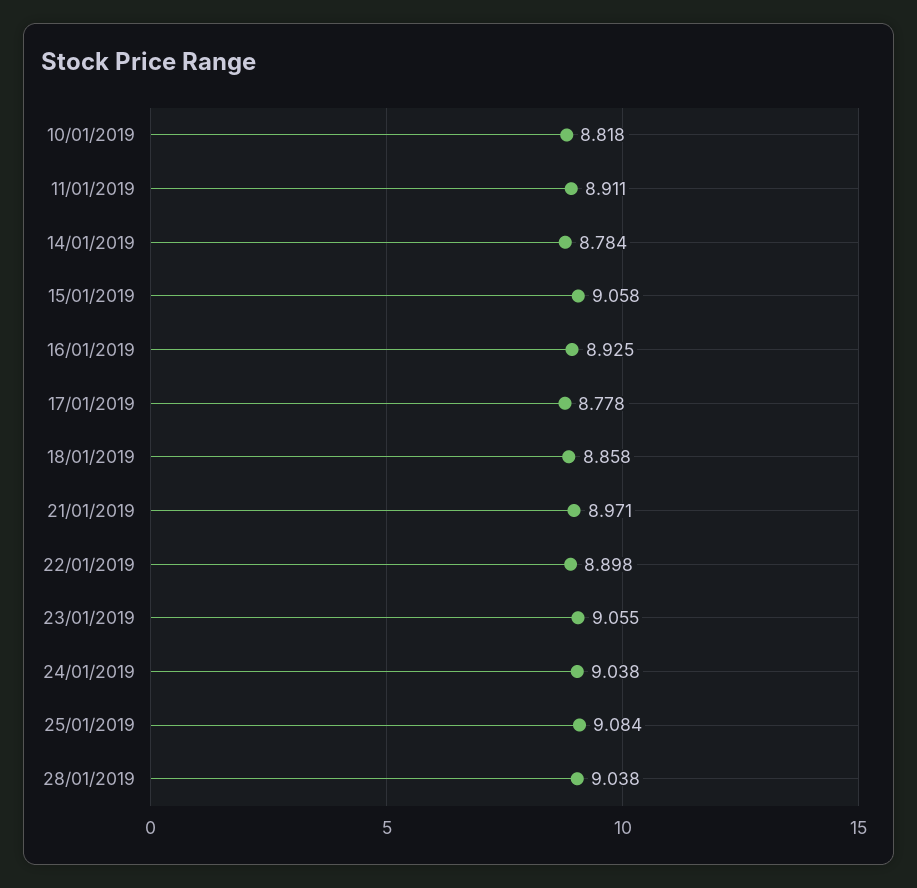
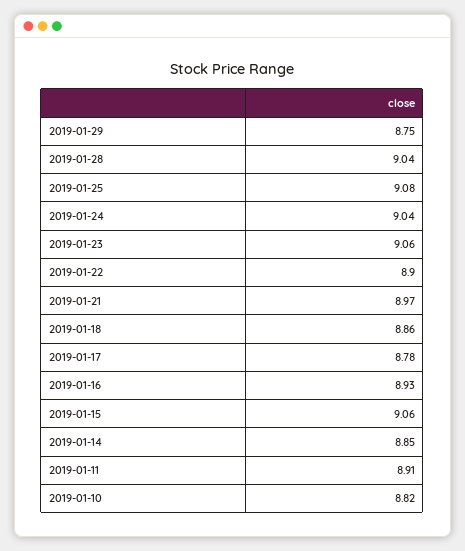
14/01/2019: 8.784 -> 8.85
2019-01-29: none -> 8.75

